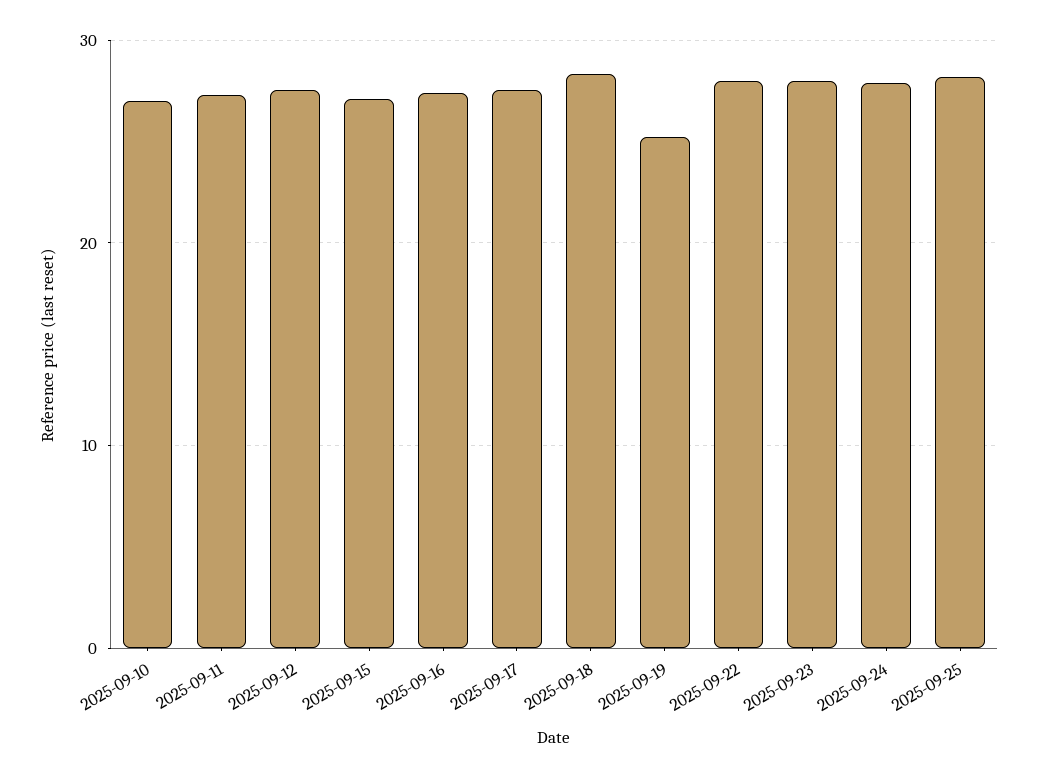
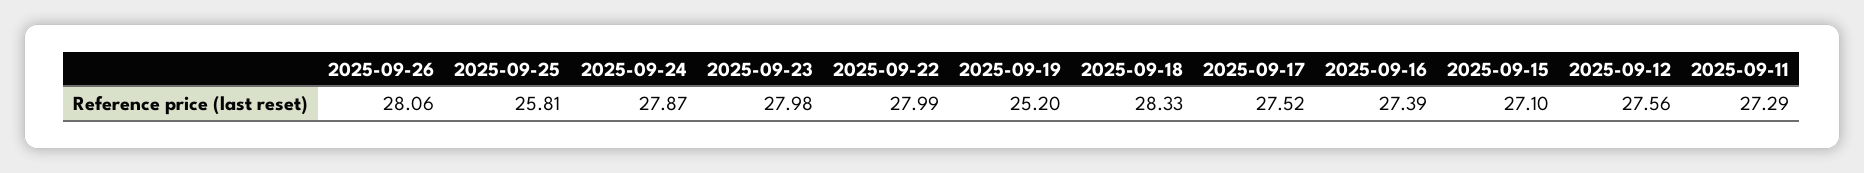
2025-09-10: 27 -> none
2025-09-25: 28 -> 25.81
2025-09-26: none -> 28.06

